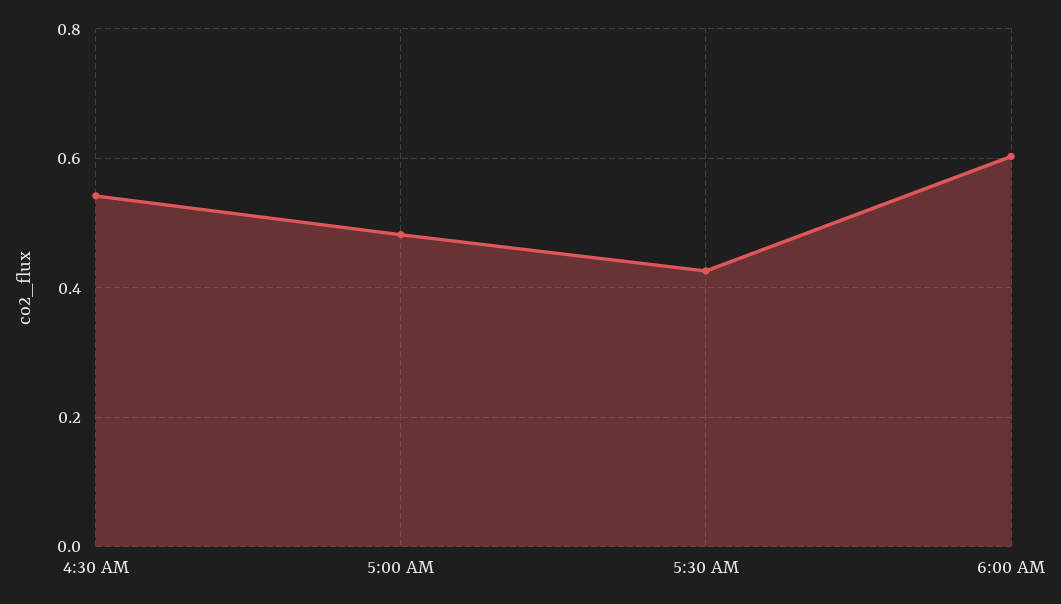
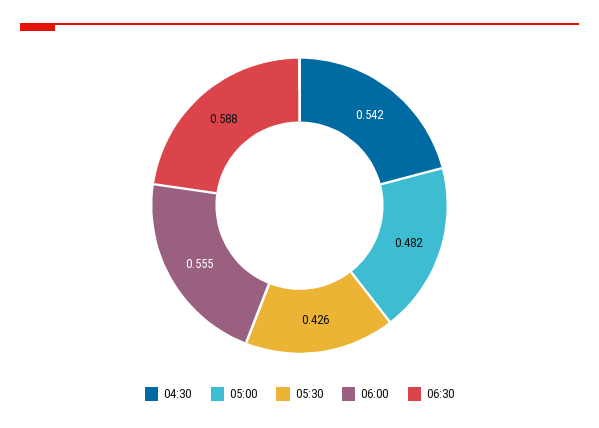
6:00 AM: 0.6 -> 0.555
06:30: none -> 0.588

